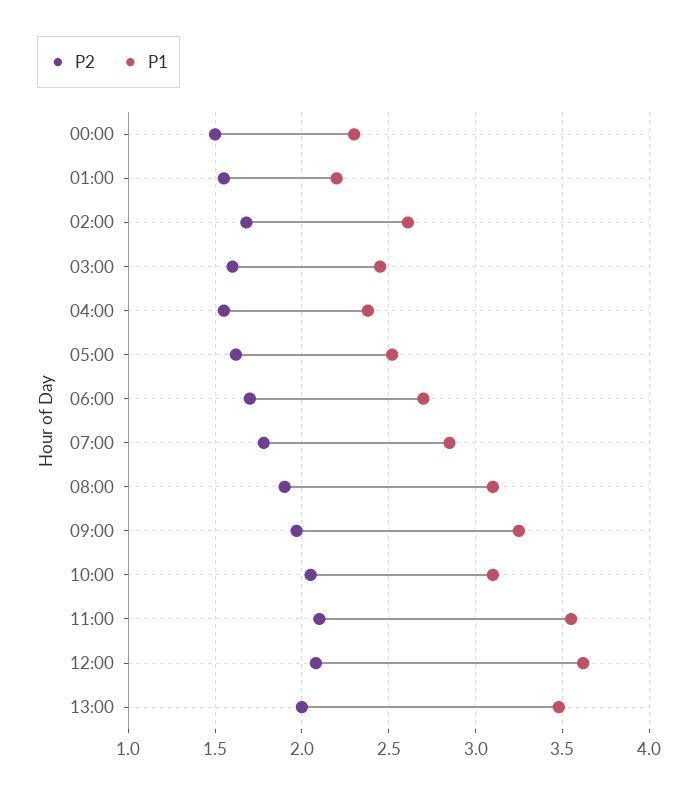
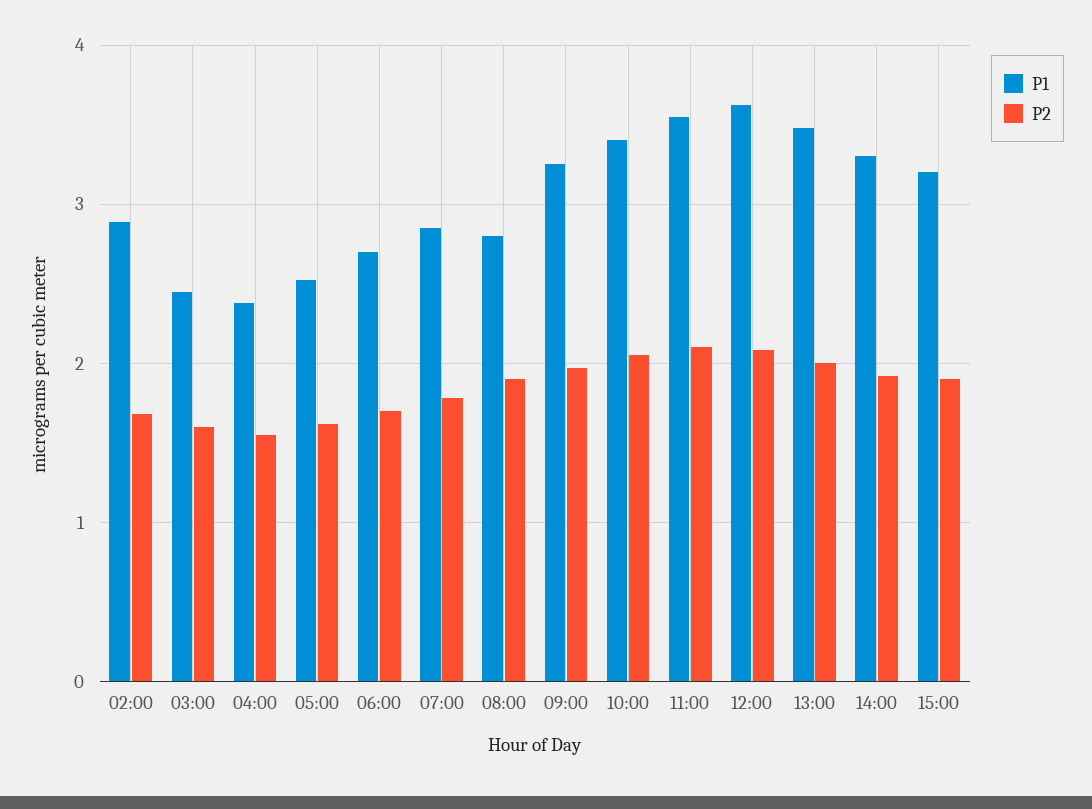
P2, 00:00: 1.5 -> none
P1, 00:00: 2.3 -> none
P2, 01:00: 1.55 -> none
P1, 01:00: 2.2 -> none
P1, 02:00: 2.6 -> 2.9
P1, 08:00: 3.1 -> 2.8
P1, 10:00: 3.1 -> 3.4
P1, 14:00: none -> 3.3
P2, 14:00: none -> 1.9
P1, 15:00: none -> 3.2
P2, 15:00: none -> 1.9

